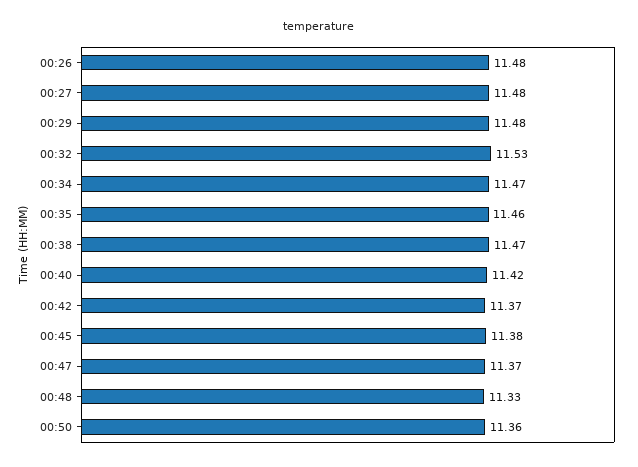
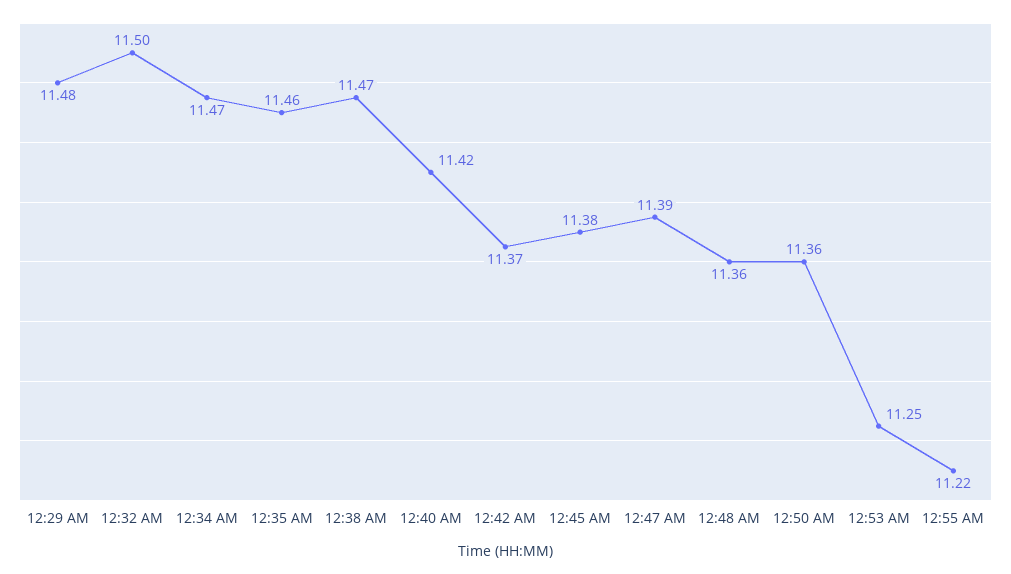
00:26: 11.48 -> none
00:27: 11.48 -> none
00:32: 11.53 -> 11.5
00:47: 11.37 -> 11.39
00:48: 11.33 -> 11.36
12:53 AM: none -> 11.25
12:55 AM: none -> 11.22

